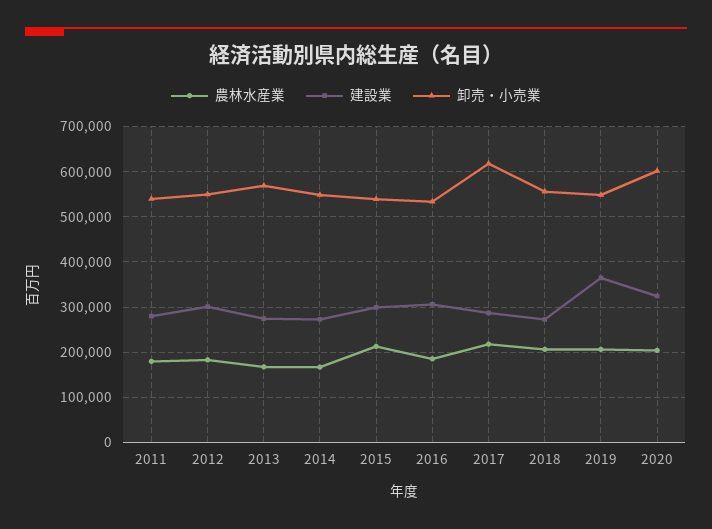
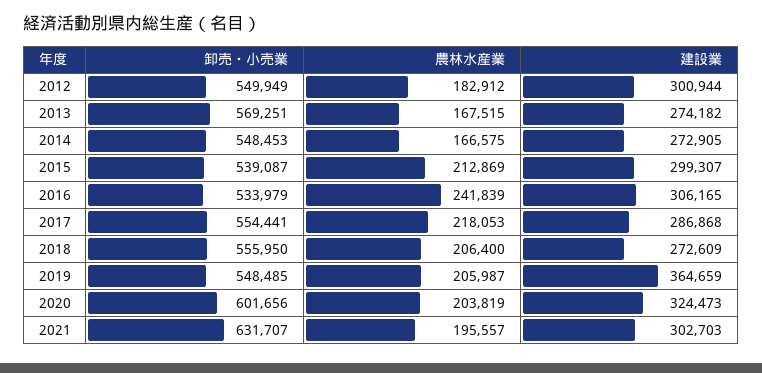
農林水産業, 2011: 180000 -> none
建設業, 2011: 280000 -> none
卸売・小売業, 2011: 540000 -> none
農林水産業, 2016: 180000 -> 241839
卸売・小売業, 2017: 620000 -> 554441
卸売・小売業, 2021: none -> 631707
農林水産業, 2021: none -> 195557
建設業, 2021: none -> 302703

